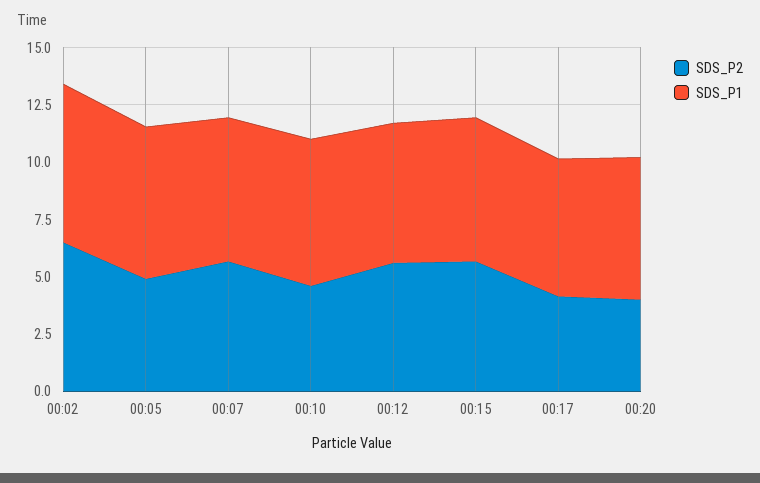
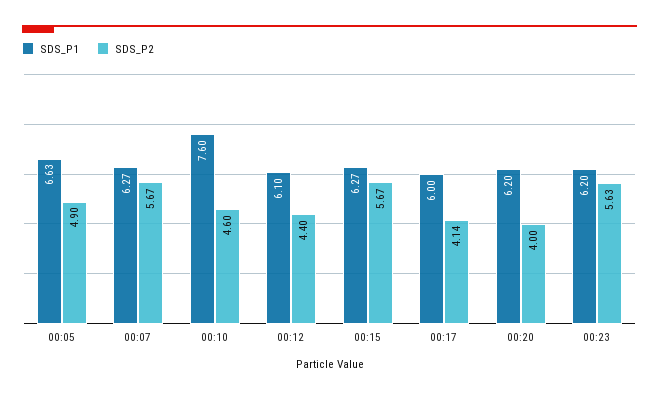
SDS_P2, 00:02: 6.5 -> none
SDS_P1, 00:02: 7 -> none
SDS_P1, 00:10: 6.5 -> 7.6
SDS_P2, 00:12: 5.5 -> 4.4
SDS_P1, 00:23: none -> 6.2
SDS_P2, 00:23: none -> 5.63

